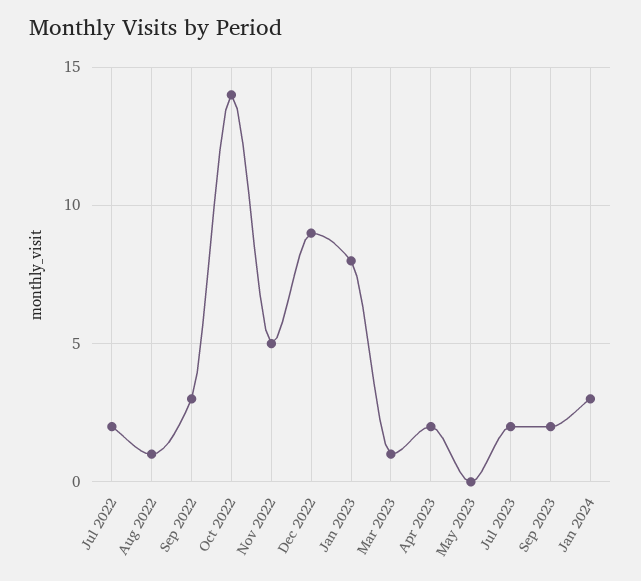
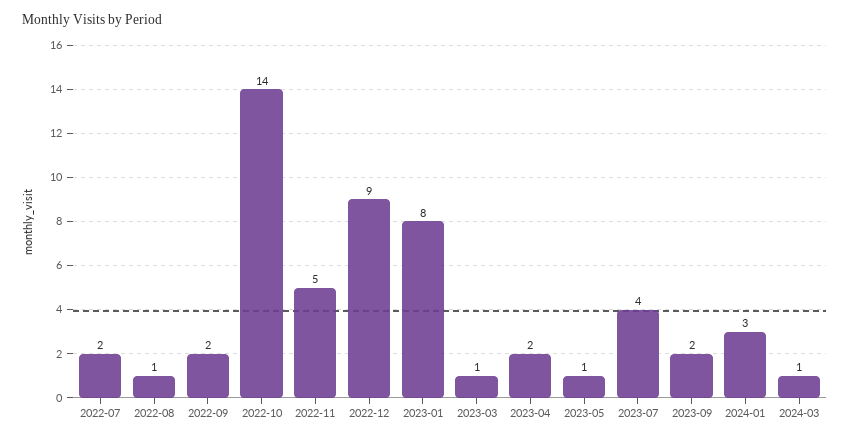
Sep 2022: 3 -> 2
May 2023: 0 -> 1
Jul 2023: 2 -> 4
2024-03: none -> 1

